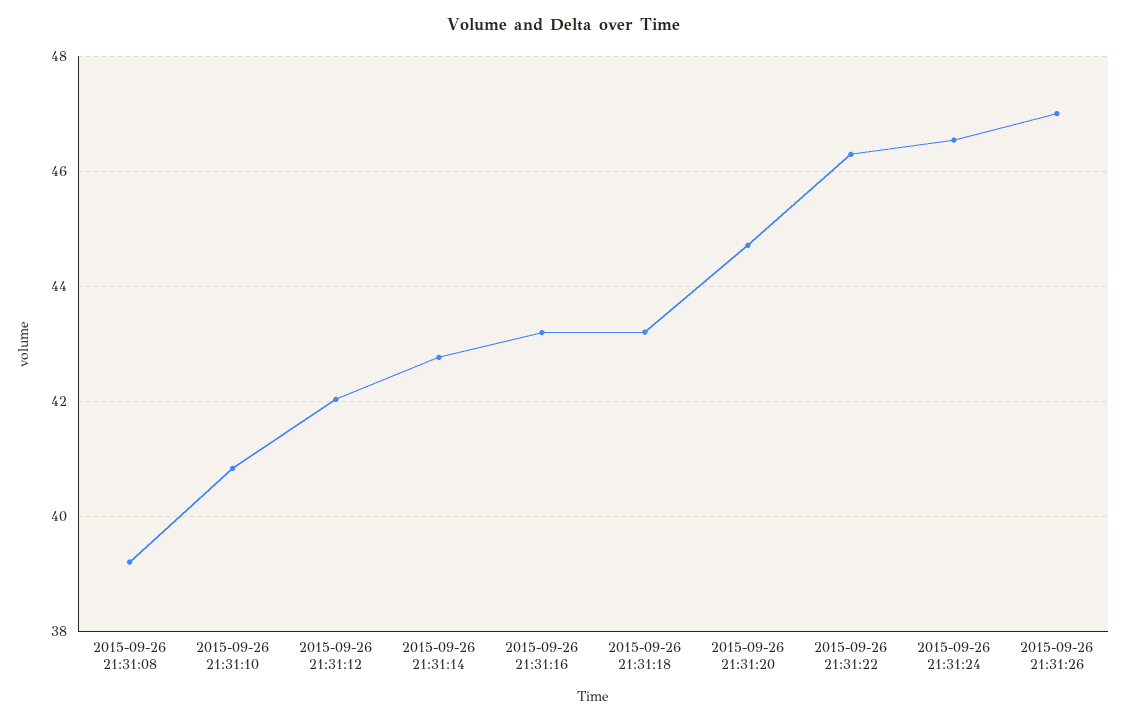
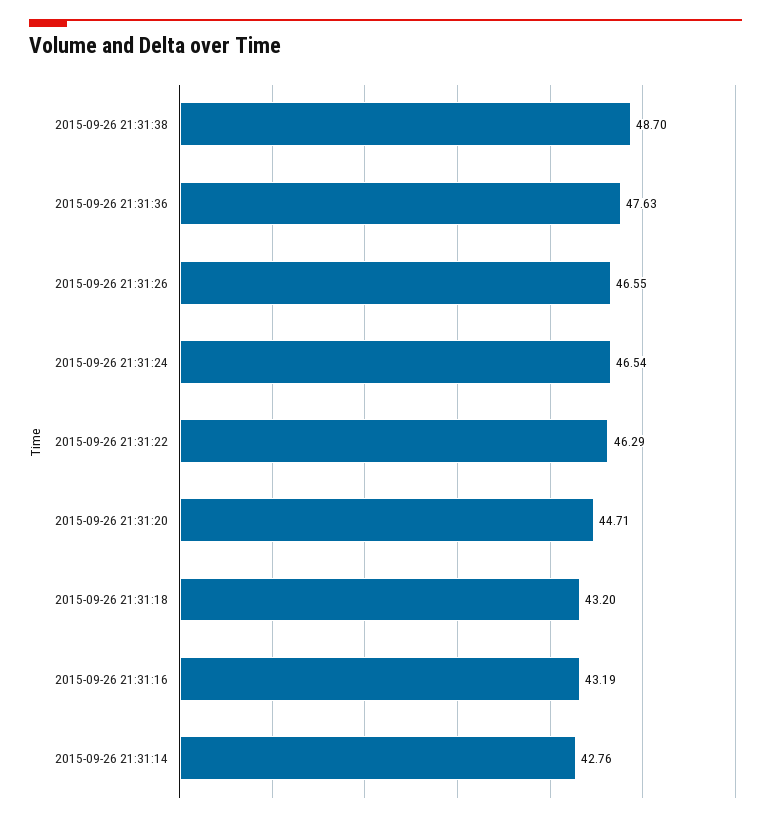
2015-09-26 21:31:08: 39.2 -> none
2015-09-26 21:31:10: 40.8 -> none
2015-09-26 21:31:12: 42 -> none
2015-09-26 21:31:26: 47 -> 46.55
2015-09-26 21:31:38: none -> 48.7
2015-09-26 21:31:36: none -> 47.63

